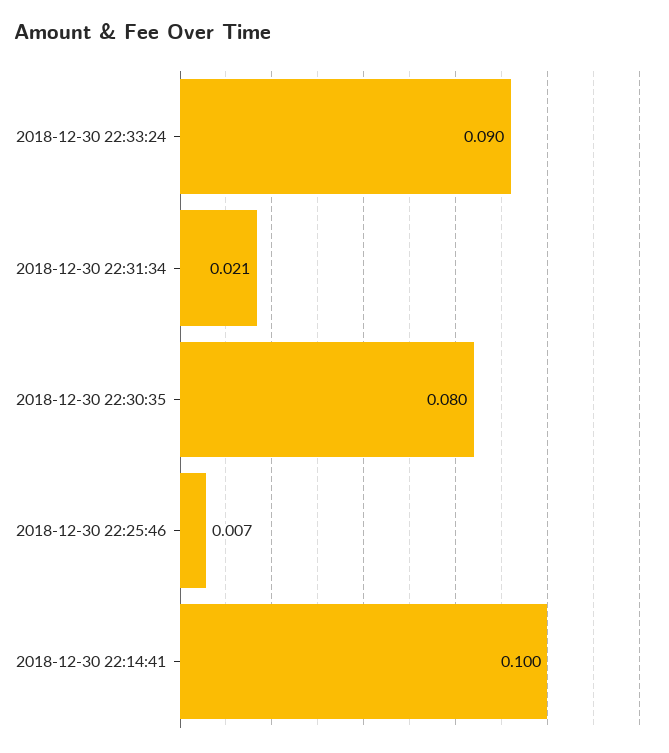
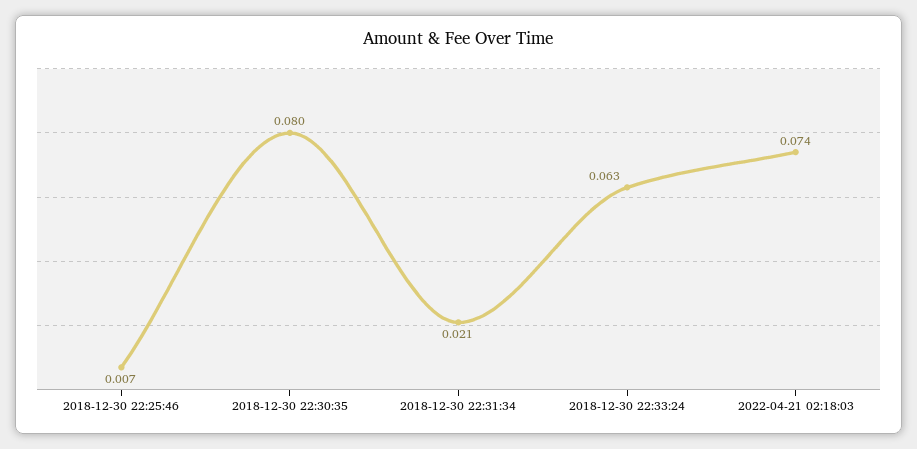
2018-12-30 22:33:24: 0.09 -> 0.063
2018-12-30 22:14:41: 0.1 -> none
2022-04-21 02:18:03: none -> 0.074

